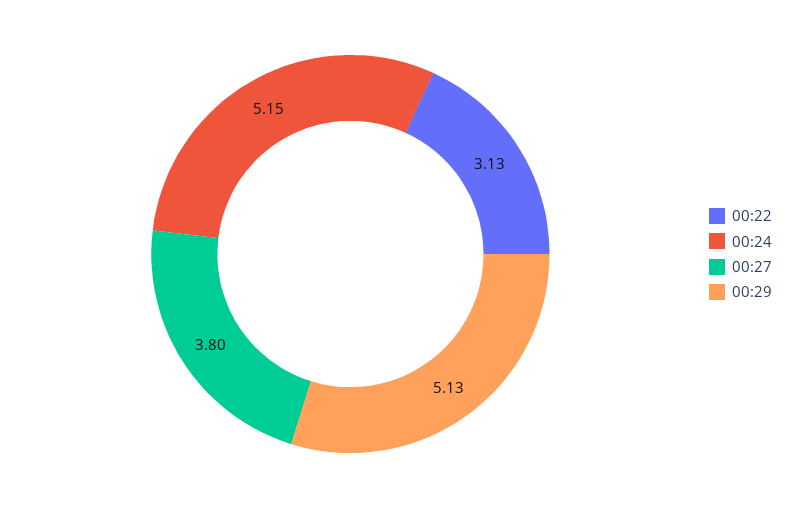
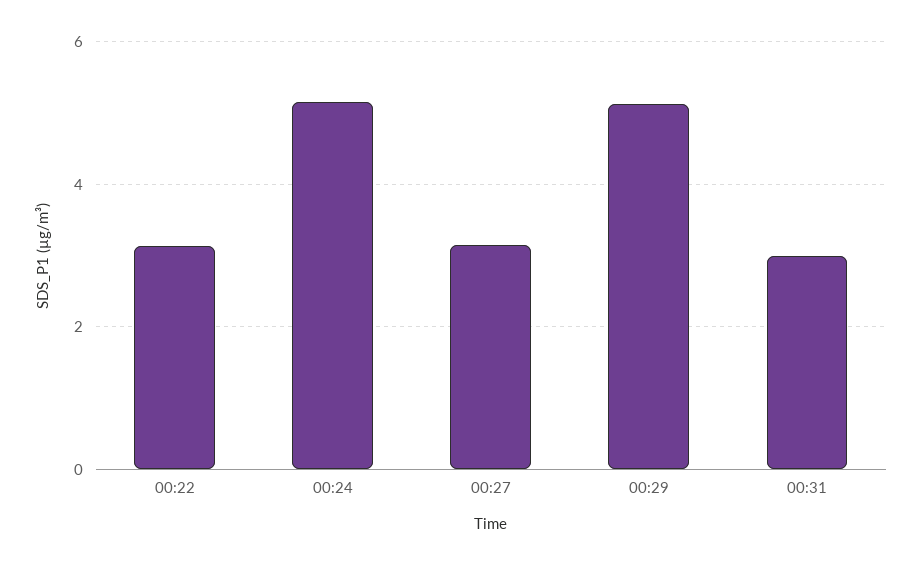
00:27: 3.8 -> 3.2
00:31: none -> 3

